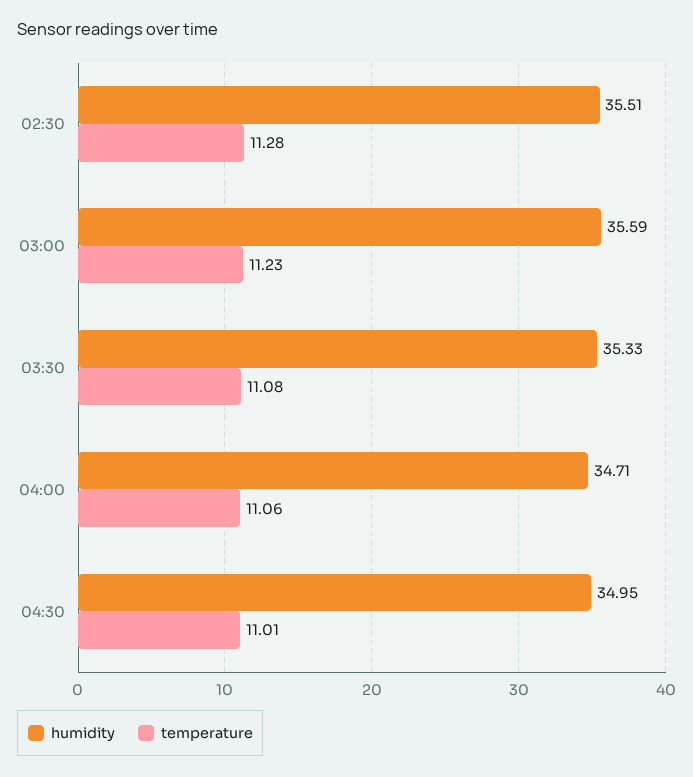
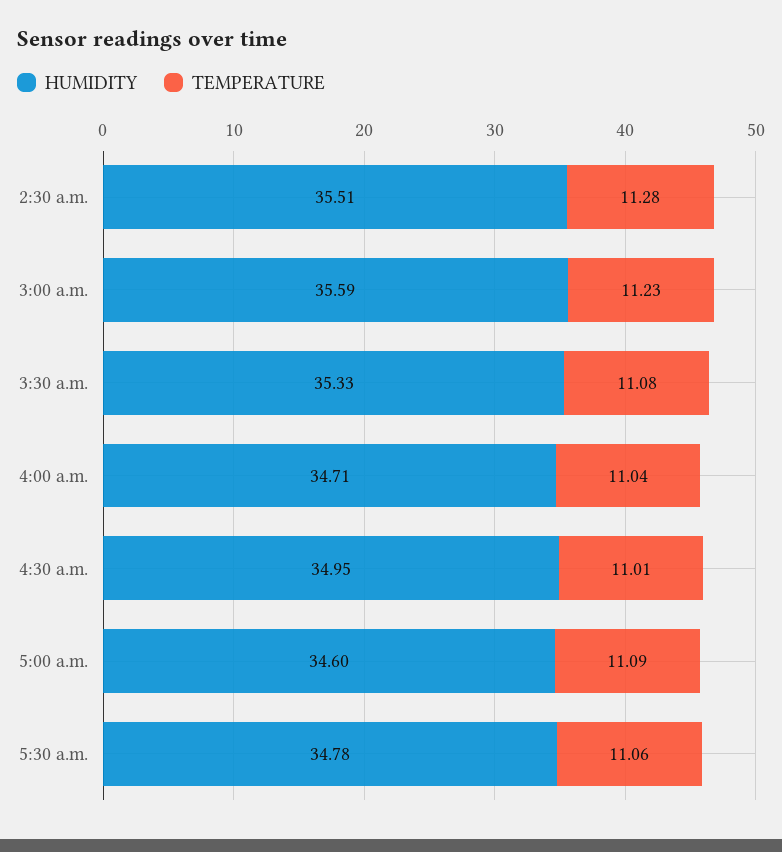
temperature, 04:00: 11.06 -> 11.04
humidity, 5:00 a.m.: none -> 34.6
temperature, 5:00 a.m.: none -> 11.09
humidity, 5:30 a.m.: none -> 34.78
temperature, 5:30 a.m.: none -> 11.06

